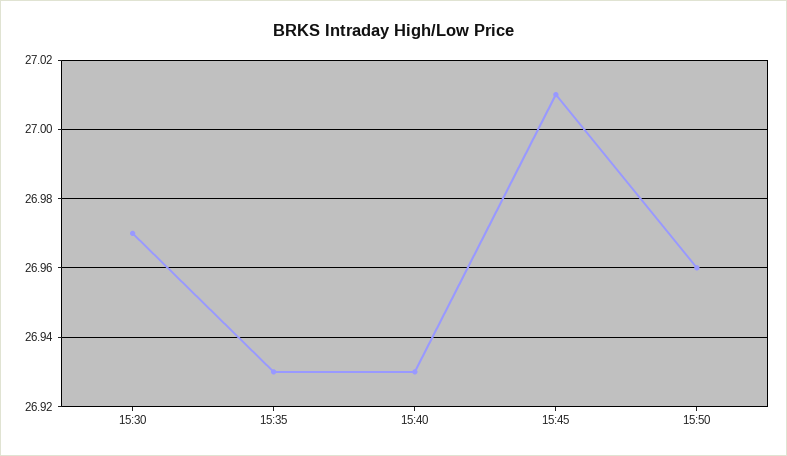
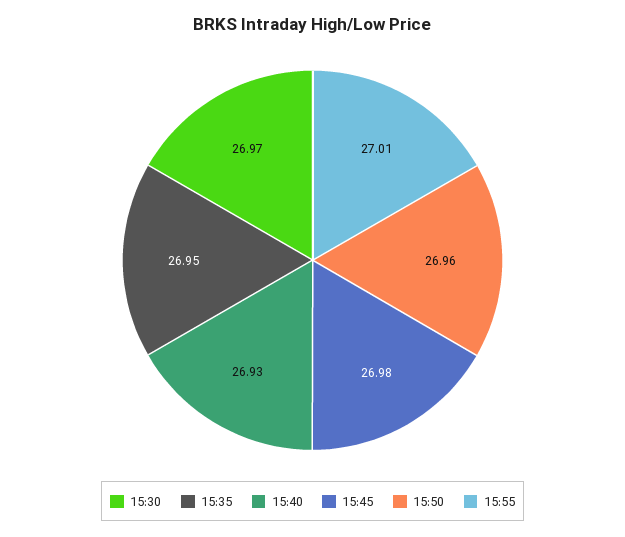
15:35: 26.93 -> 26.95
15:45: 27.01 -> 26.98
15:55: none -> 27.01

